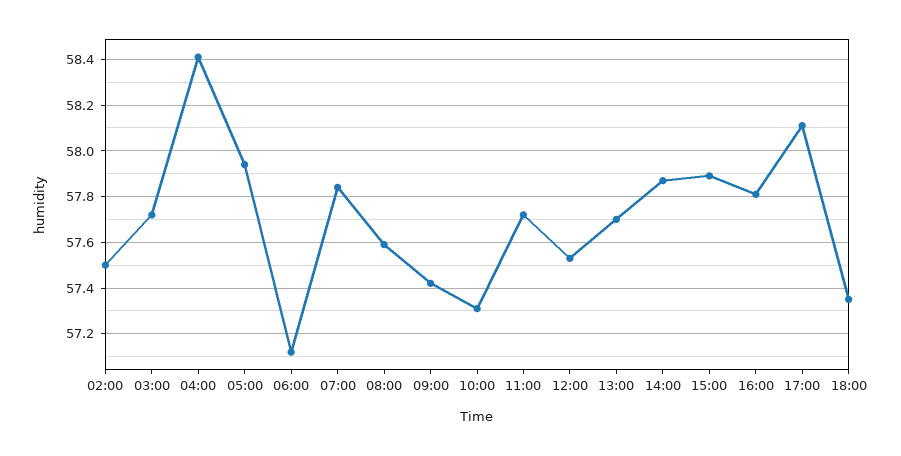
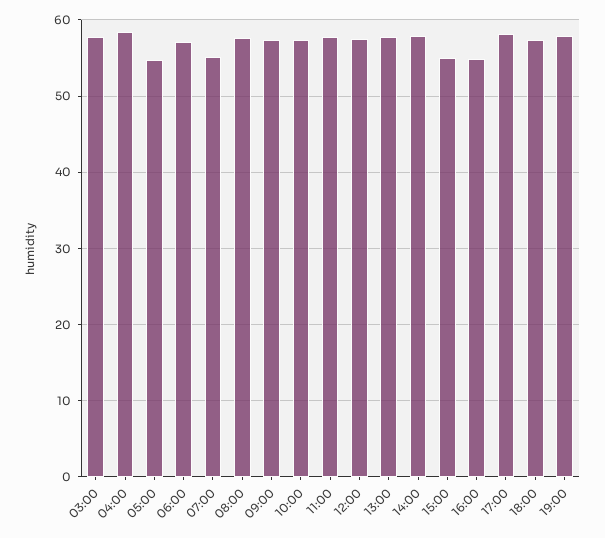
02:00: 57.5 -> none
05:00: 57.95 -> 55
07:00: 57.85 -> 55
15:00: 57.9 -> 55
16:00: 57.8 -> 55
19:00: none -> 58

